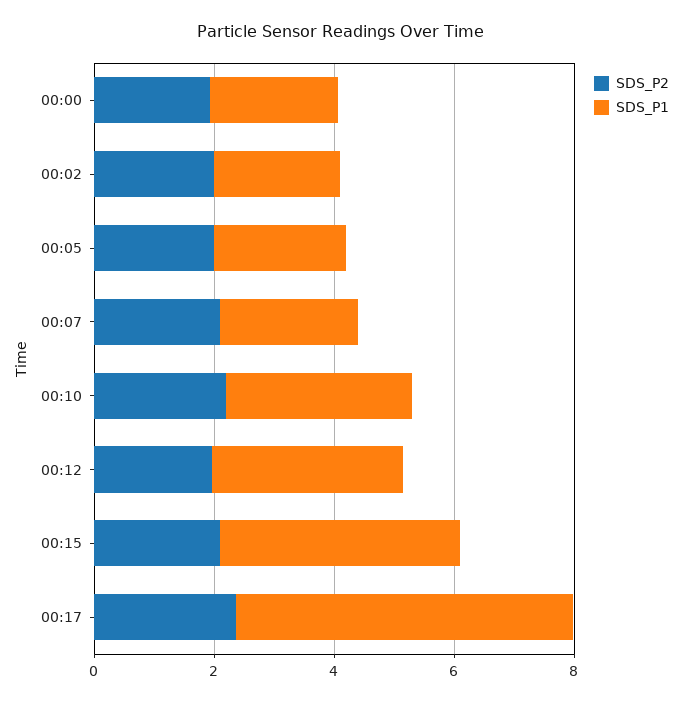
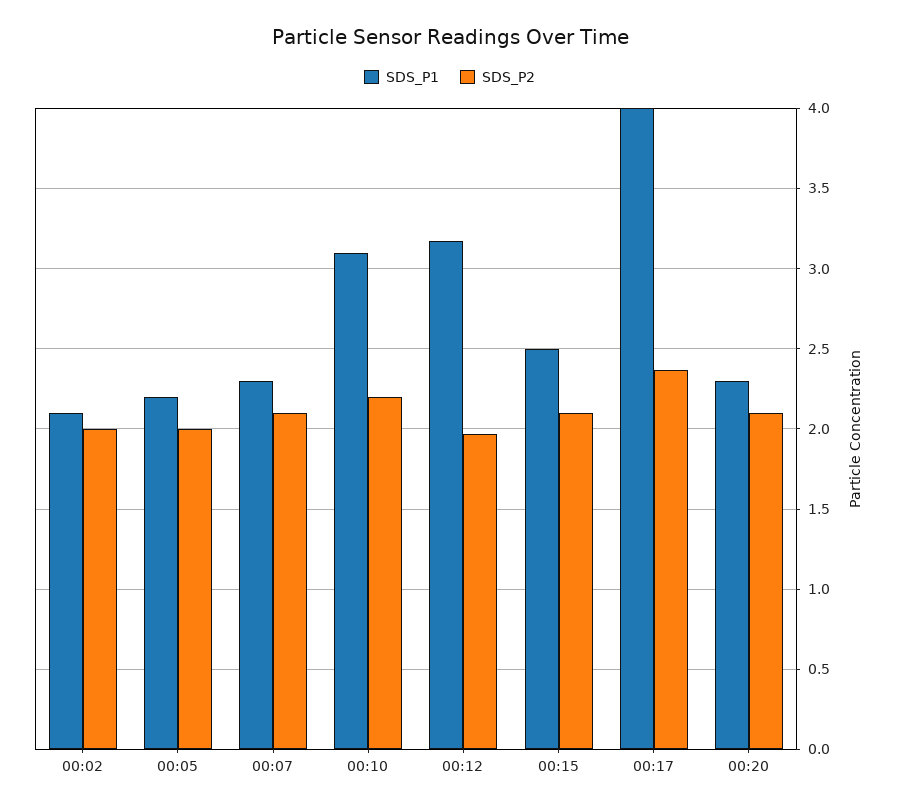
SDS_P2, 00:00: 2 -> none
SDS_P1, 00:00: 2 -> none
SDS_P1, 00:15: 4 -> 2.5
SDS_P1, 00:17: 5.5 -> 4
SDS_P1, 00:20: none -> 2.3
SDS_P2, 00:20: none -> 2.1

